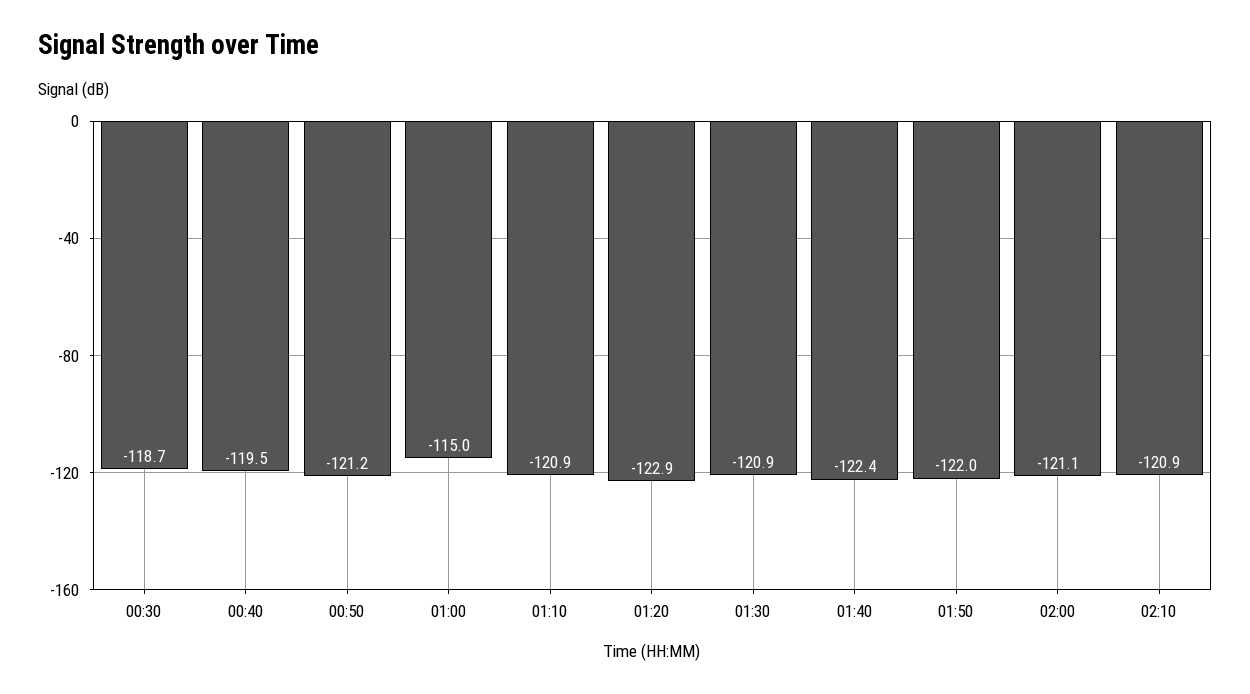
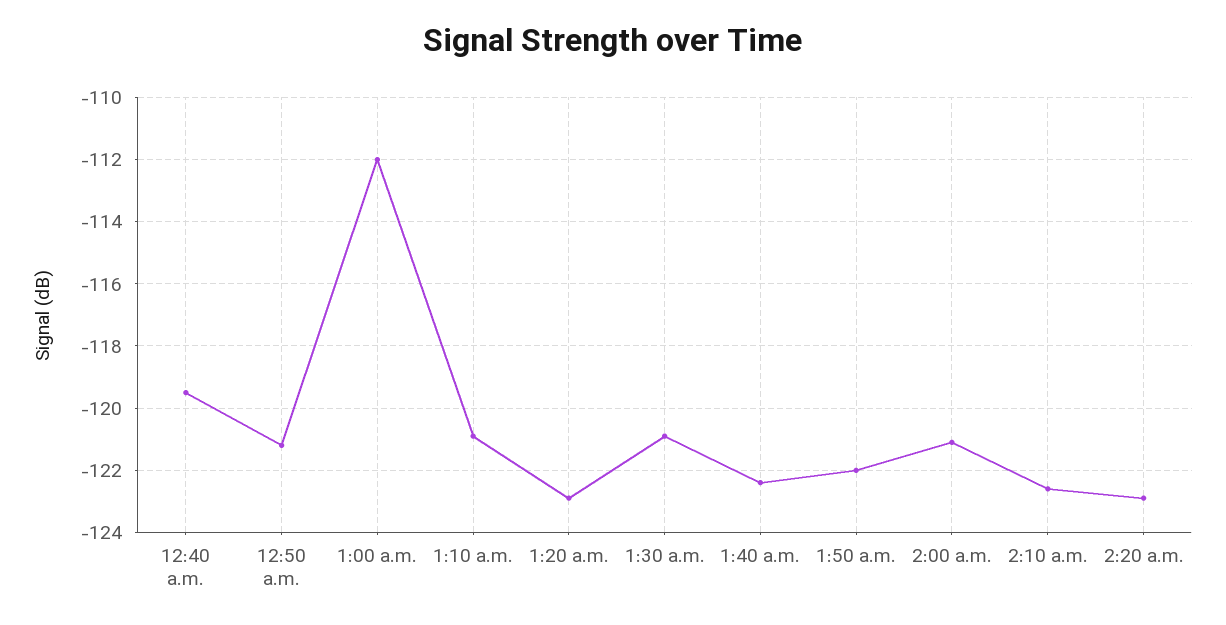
00:30: -118.7 -> none
01:00: -115 -> -112
02:10: -120.9 -> -122.5
2:20 a.m.: none -> -123

